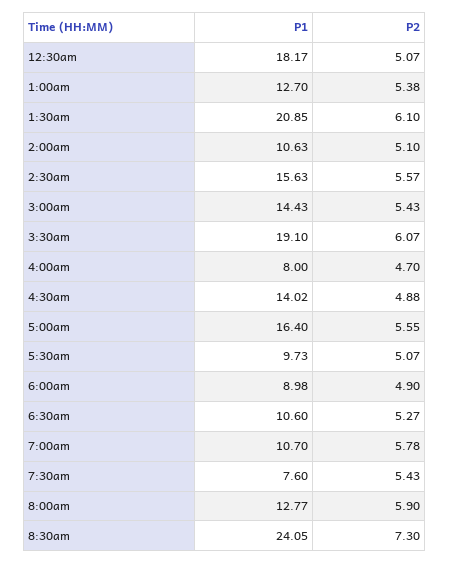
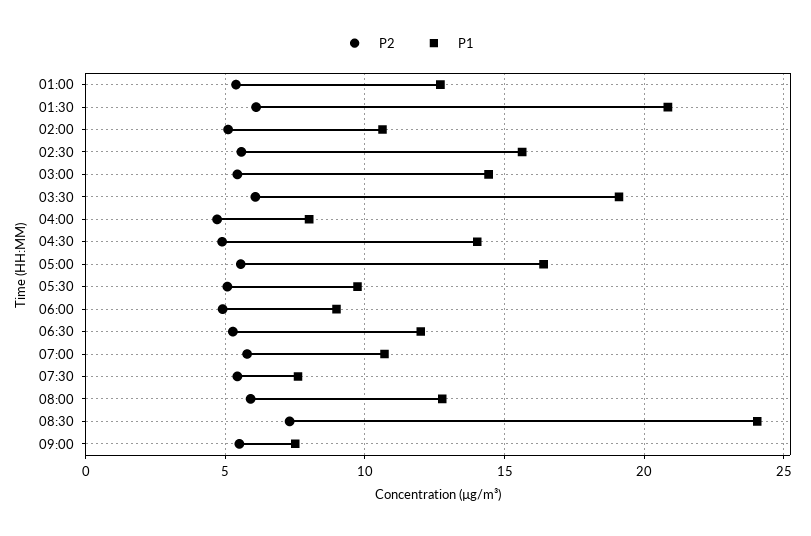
P1, 12:30am: 18.17 -> none
P2, 12:30am: 5.07 -> none
P1, 6:30am: 10.6 -> 12
P2, 09:00: none -> 5.5
P1, 09:00: none -> 7.5

